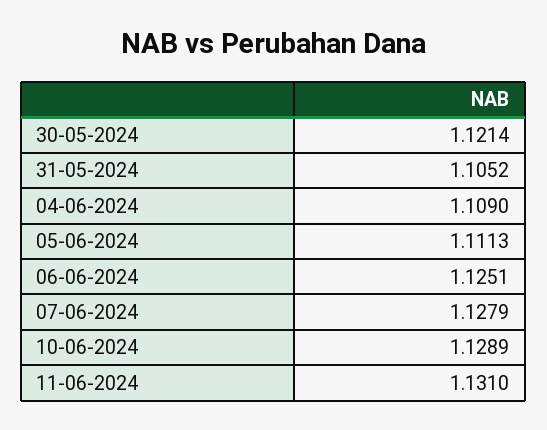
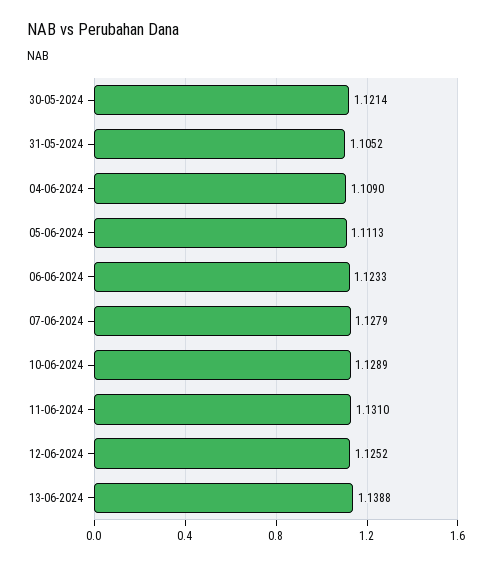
06-06-2024: 1.1251 -> 1.1233
12-06-2024: none -> 1.1252
13-06-2024: none -> 1.1388

